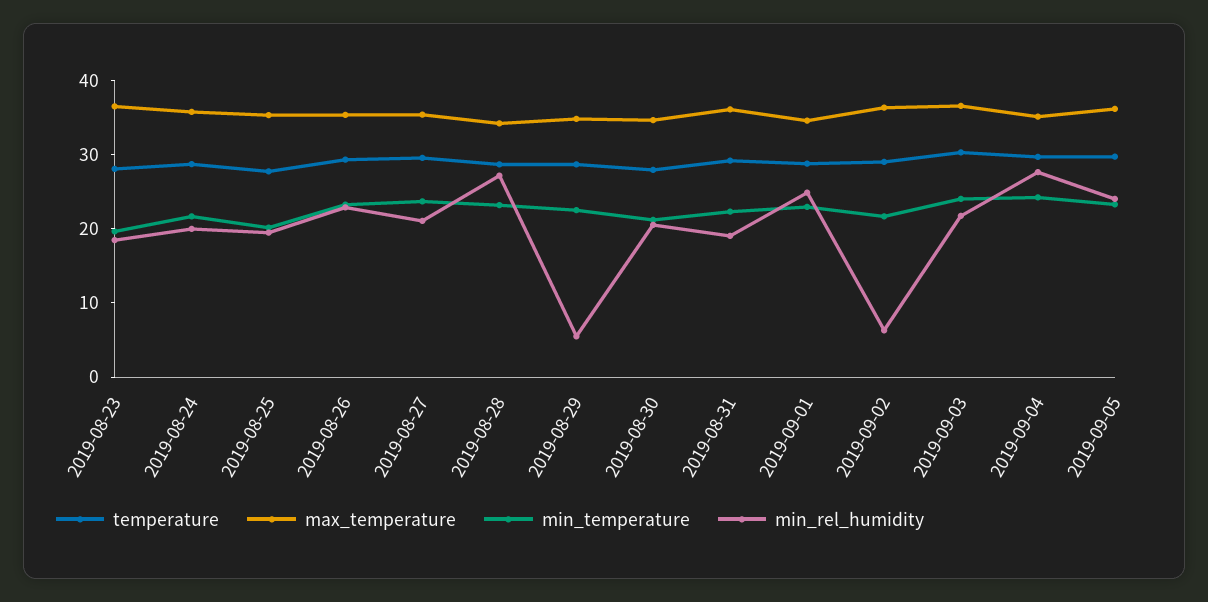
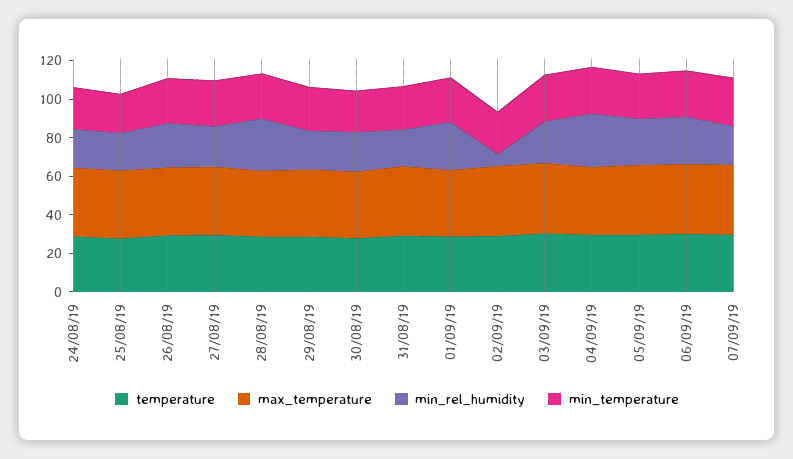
temperature, 2019-08-23: 28 -> none
max_temperature, 2019-08-23: 36 -> none
min_temperature, 2019-08-23: 20 -> none
min_rel_humidity, 2019-08-23: 18 -> none
min_rel_humidity, 2019-08-29: 6 -> 20
temperature, 06/09/19: none -> 30
max_temperature, 06/09/19: none -> 35
min_rel_humidity, 06/09/19: none -> 25
min_temperature, 06/09/19: none -> 25
temperature, 07/09/19: none -> 30
max_temperature, 07/09/19: none -> 35
min_rel_humidity, 07/09/19: none -> 20
min_temperature, 07/09/19: none -> 25

